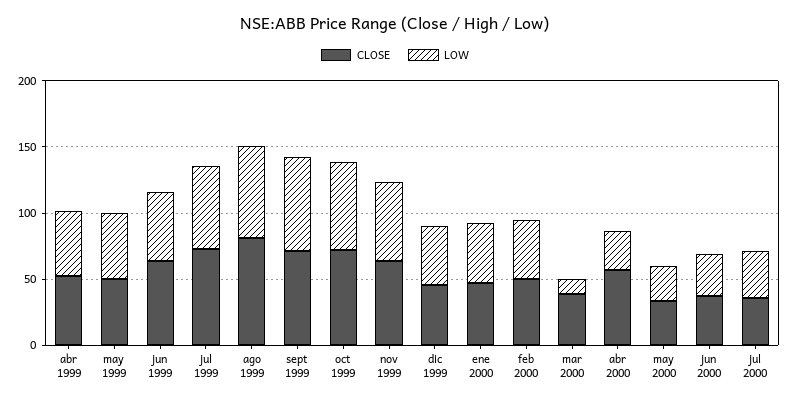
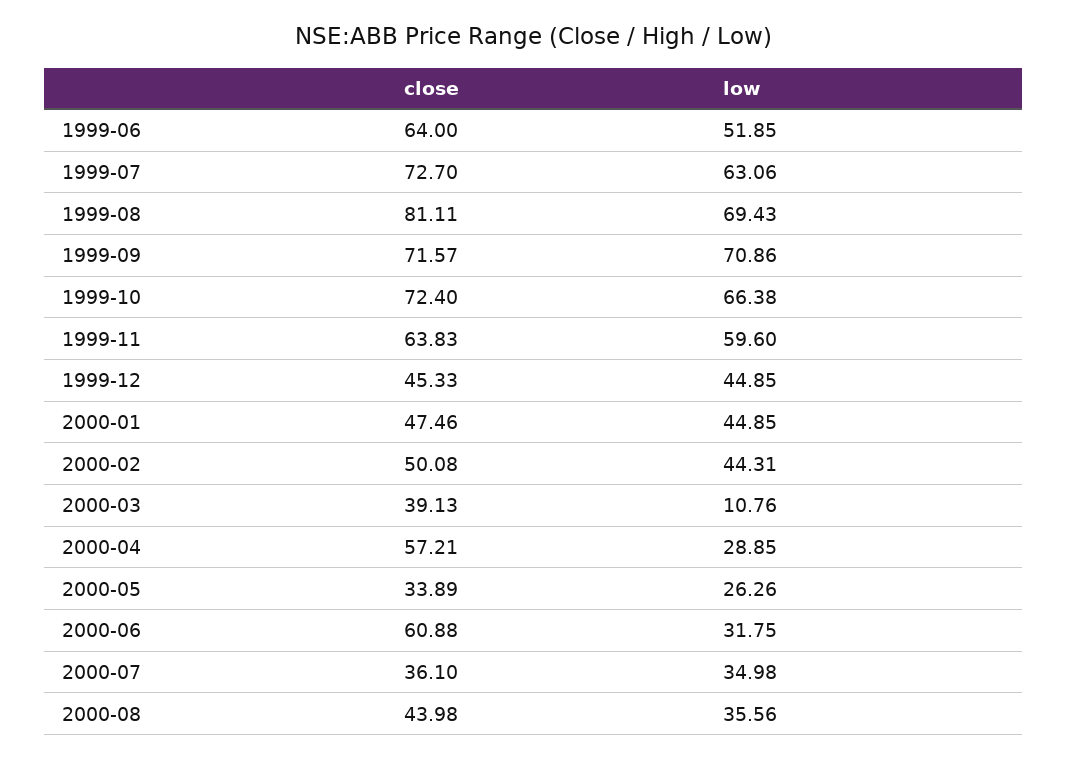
CLOSE, abr 1999: 50 -> none
LOW, abr 1999: 50 -> none
CLOSE, may 1999: 50 -> none
LOW, may 1999: 50 -> none
CLOSE, jun 2000: 40 -> 60.88
CLOSE, 2000-08: none -> 43.98
LOW, 2000-08: none -> 35.56

